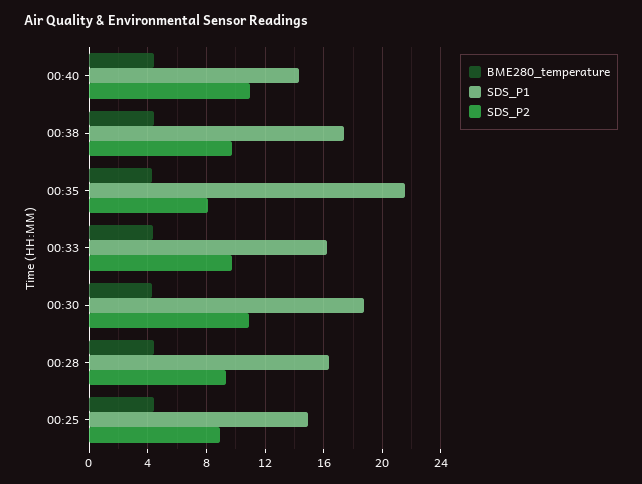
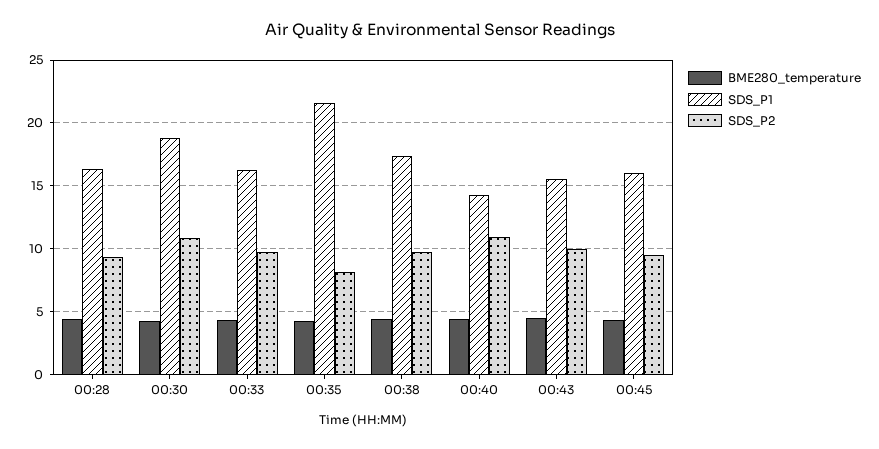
BME280_temperature, 00:25: 4.5 -> none
SDS_P1, 00:25: 15 -> none
SDS_P2, 00:25: 9 -> none
BME280_temperature, 00:43: none -> 4.5
SDS_P1, 00:43: none -> 15.5
SDS_P2, 00:43: none -> 10
BME280_temperature, 00:45: none -> 4.5
SDS_P1, 00:45: none -> 16
SDS_P2, 00:45: none -> 9.5

